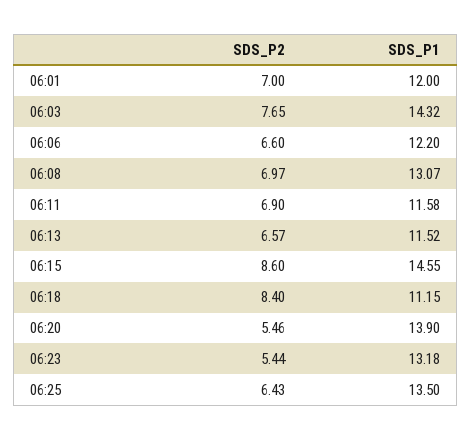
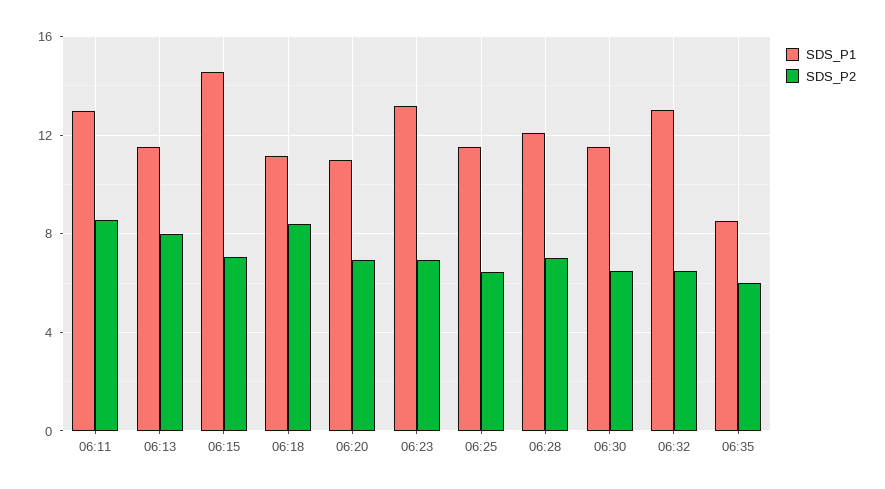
SDS_P2, 06:01: 7 -> none
SDS_P1, 06:01: 12 -> none
SDS_P2, 06:03: 7.65 -> none
SDS_P1, 06:03: 14.32 -> none
SDS_P2, 06:06: 6.6 -> none
SDS_P1, 06:06: 12.2 -> none
SDS_P2, 06:08: 6.97 -> none
SDS_P1, 06:08: 13.07 -> none
SDS_P2, 06:11: 6.9 -> 8.5
SDS_P1, 06:11: 11.58 -> 13
SDS_P2, 06:13: 6.57 -> 8
SDS_P2, 06:15: 8.6 -> 7
SDS_P2, 06:20: 5.46 -> 7
SDS_P1, 06:20: 13.9 -> 11
SDS_P2, 06:23: 5.44 -> 7
SDS_P1, 06:25: 13.5 -> 11.5
SDS_P1, 06:28: none -> 12
SDS_P2, 06:28: none -> 7
SDS_P1, 06:30: none -> 11.5
SDS_P2, 06:30: none -> 6.5
SDS_P1, 06:32: none -> 13
SDS_P2, 06:32: none -> 6.5
SDS_P1, 06:35: none -> 8.5
SDS_P2, 06:35: none -> 6

